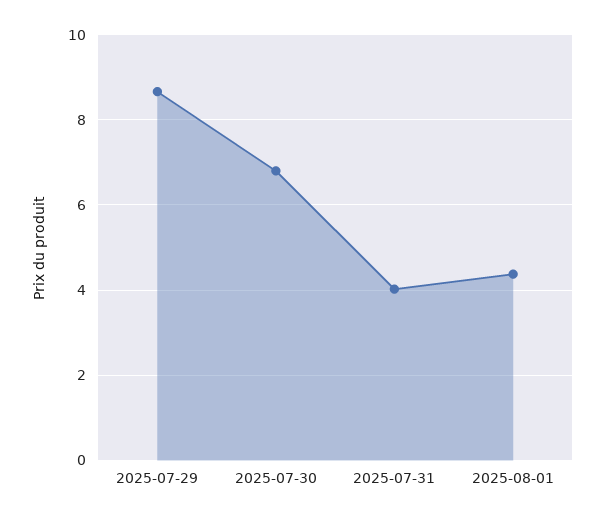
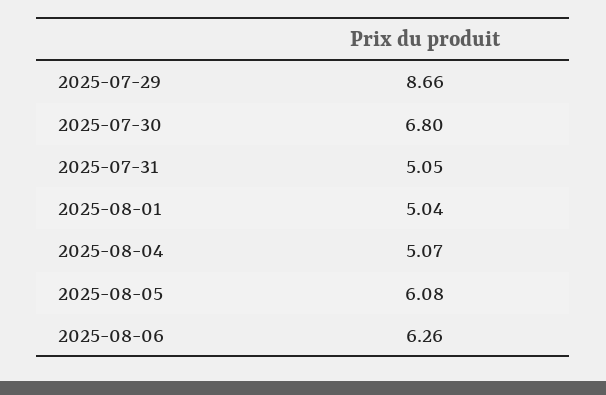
2025-07-31: 4 -> 5.05
2025-08-01: 4.4 -> 5.04
2025-08-04: none -> 5.07
2025-08-05: none -> 6.08
2025-08-06: none -> 6.26

